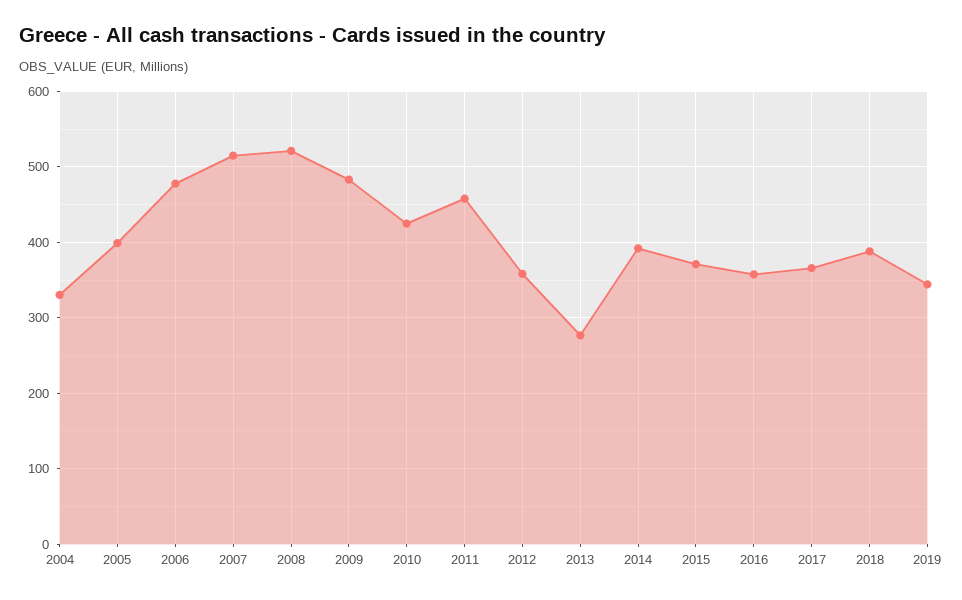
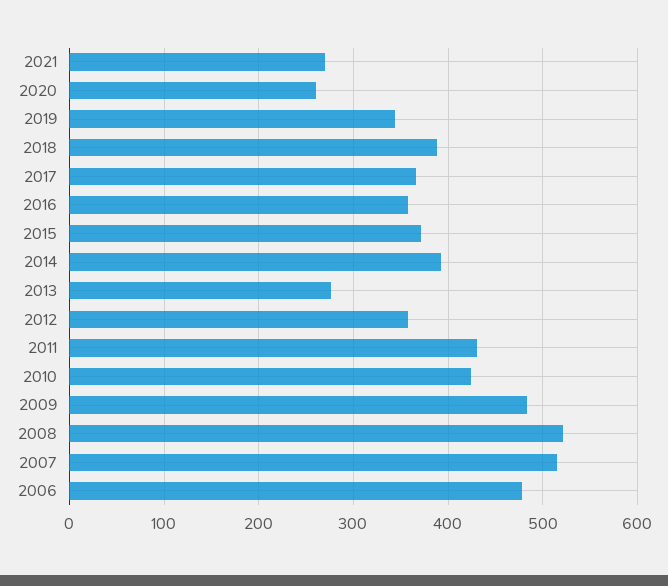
2004: 330 -> none
2005: 400 -> none
2011: 460 -> 430
2021: none -> 270
2020: none -> 260

